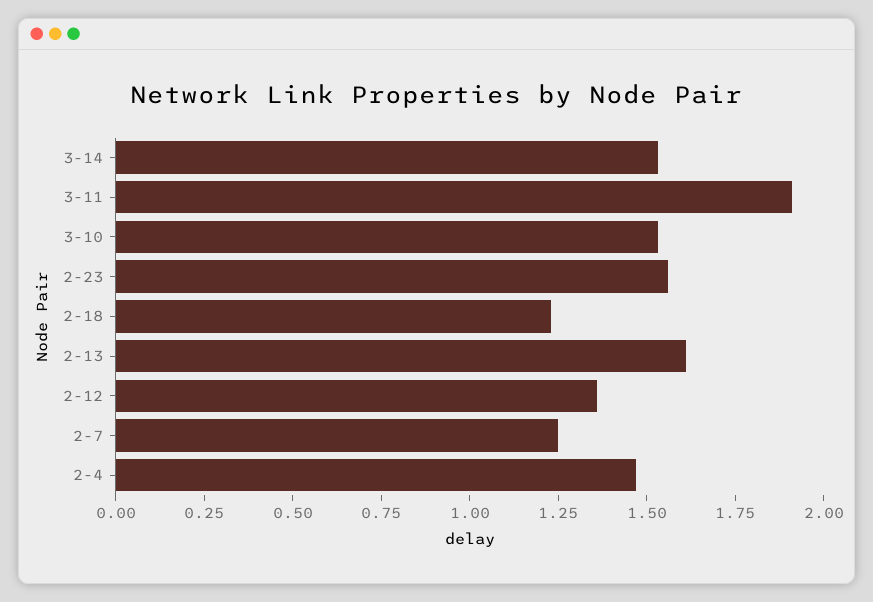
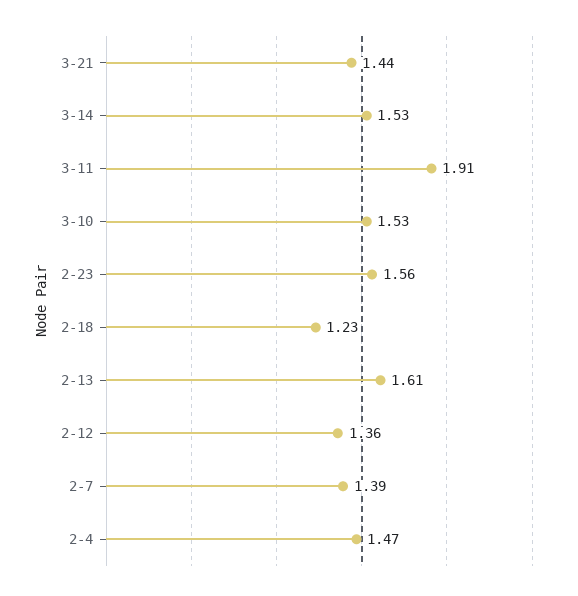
2-7: 1.25 -> 1.39
3-21: none -> 1.44

